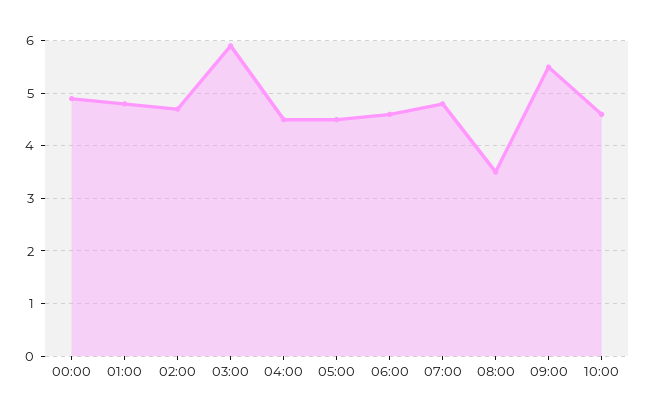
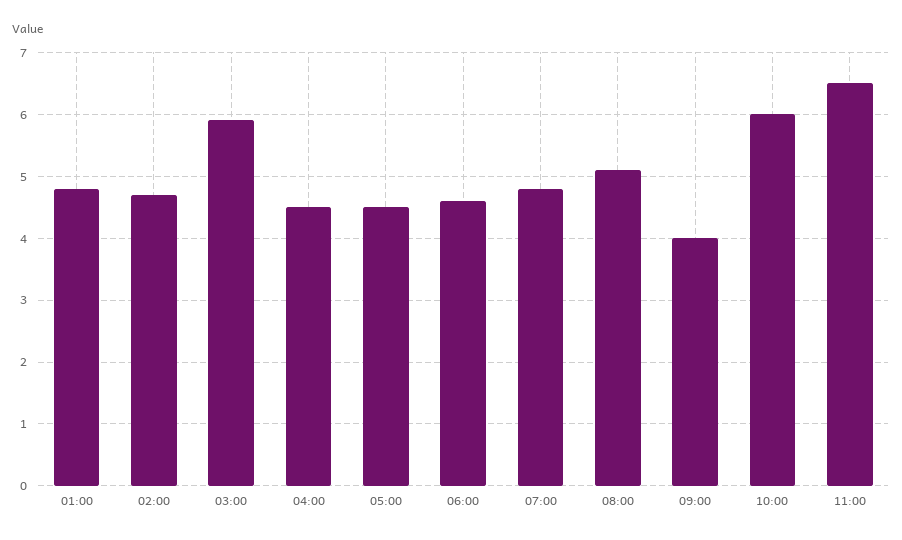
00:00: 5 -> none
08:00: 3.5 -> 5.1
09:00: 5.5 -> 4
10:00: 4.5 -> 6
11:00: none -> 6.5

